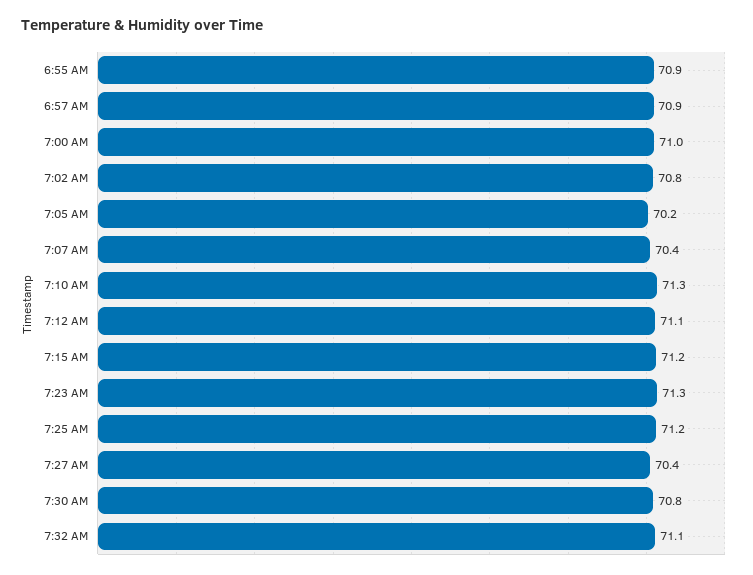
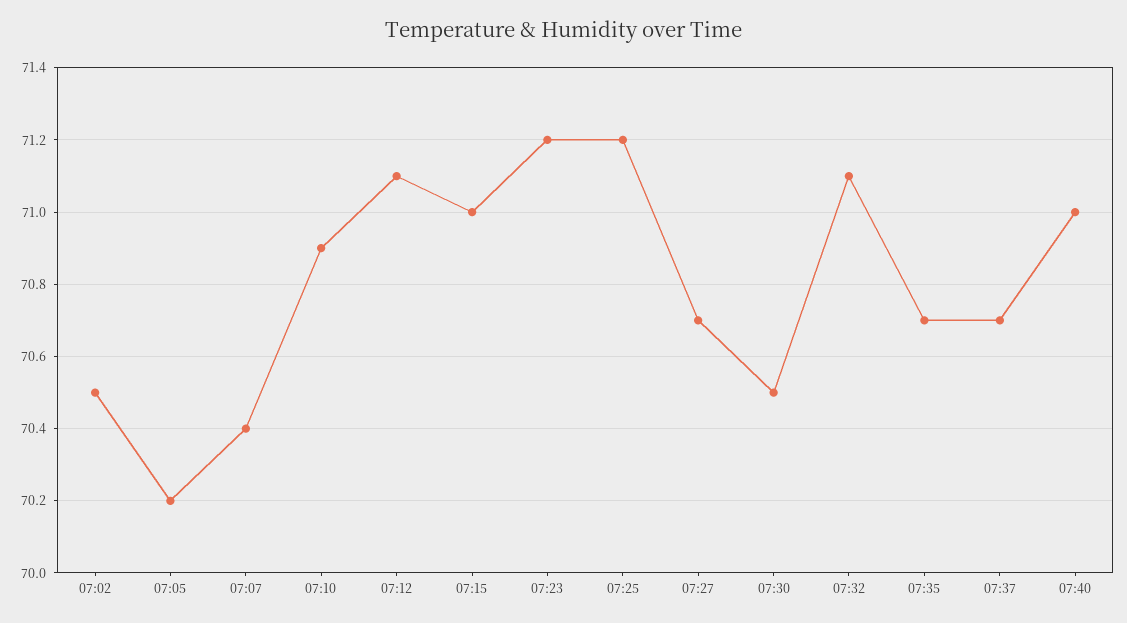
6:55 AM: 70.9 -> none
6:57 AM: 70.9 -> none
7:00 AM: 71 -> none
7:02 AM: 70.8 -> 70.5
7:10 AM: 71.3 -> 70.9
7:15 AM: 71.2 -> 71
7:23 AM: 71.3 -> 71.2
7:27 AM: 70.4 -> 70.7
7:30 AM: 70.8 -> 70.5
07:35: none -> 70.7
07:37: none -> 70.7
07:40: none -> 71

